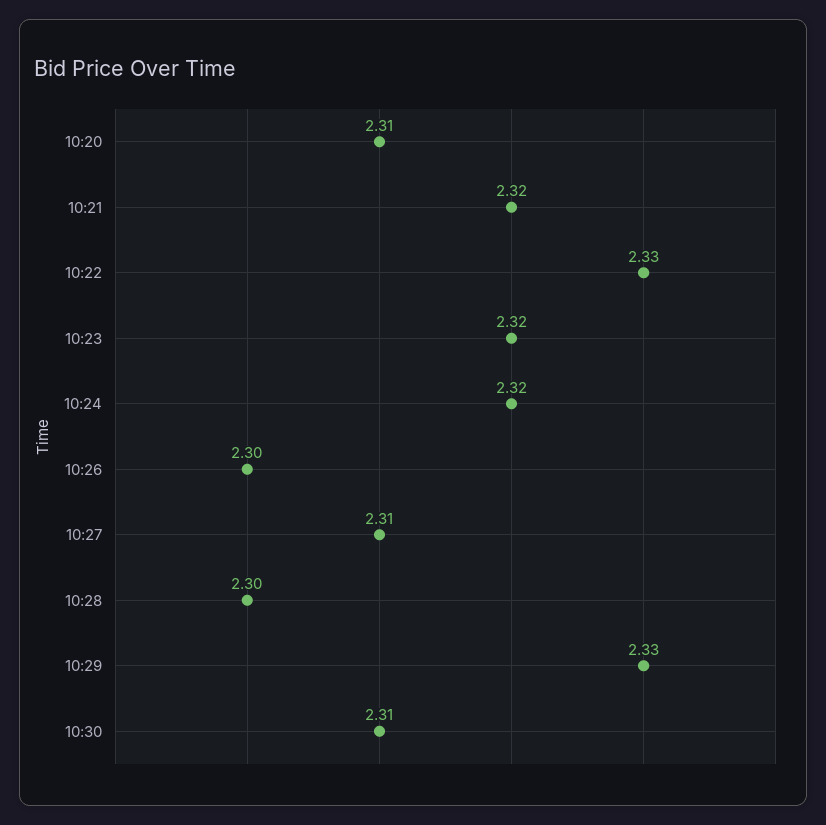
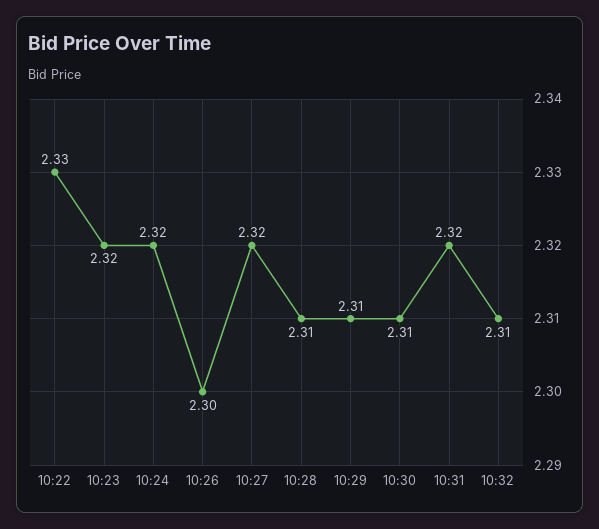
10:20: 2.31 -> none
10:21: 2.32 -> none
10:27: 2.31 -> 2.32
10:28: 2.3 -> 2.31
10:29: 2.33 -> 2.31
10:31: none -> 2.32
10:32: none -> 2.31

